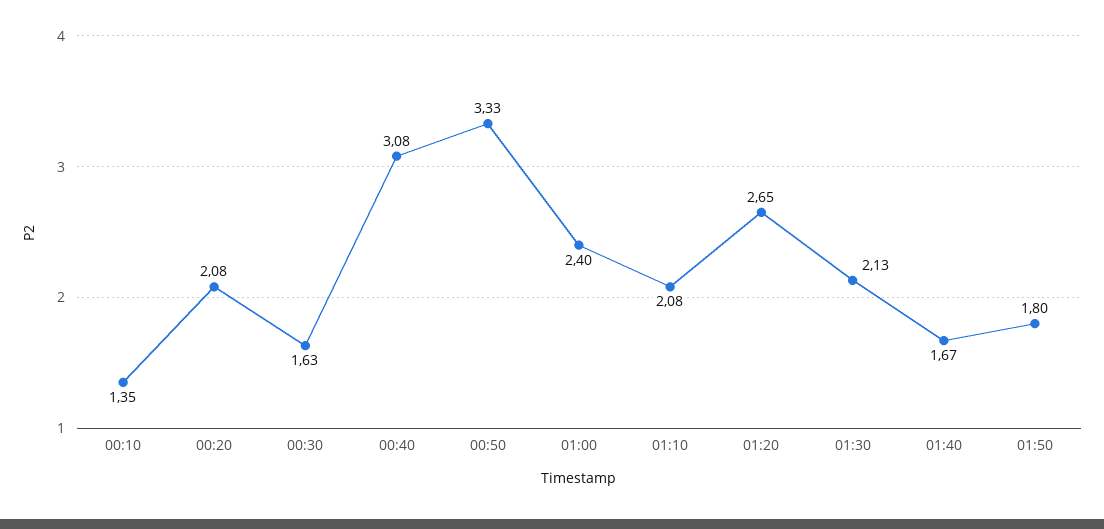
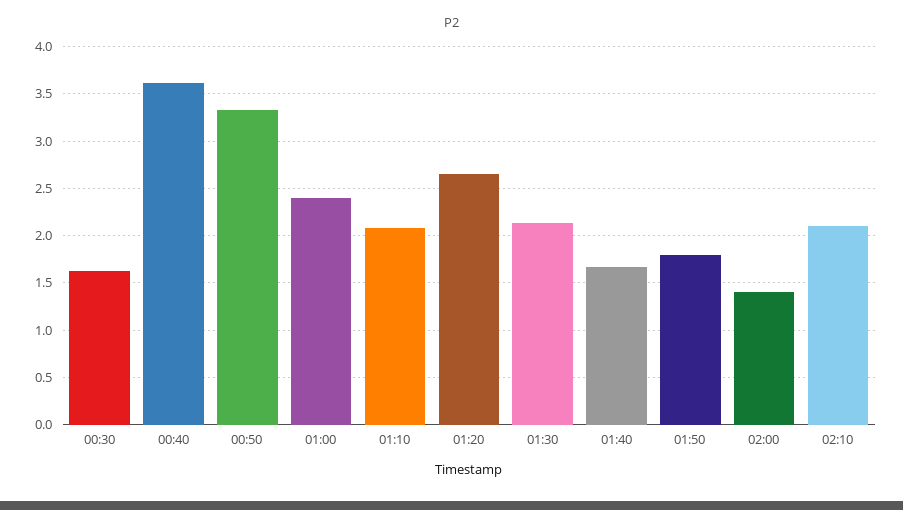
00:10: 1.35 -> none
00:20: 2.08 -> none
00:40: 3.08 -> 3.6
02:00: none -> 1.4
02:10: none -> 2.1

